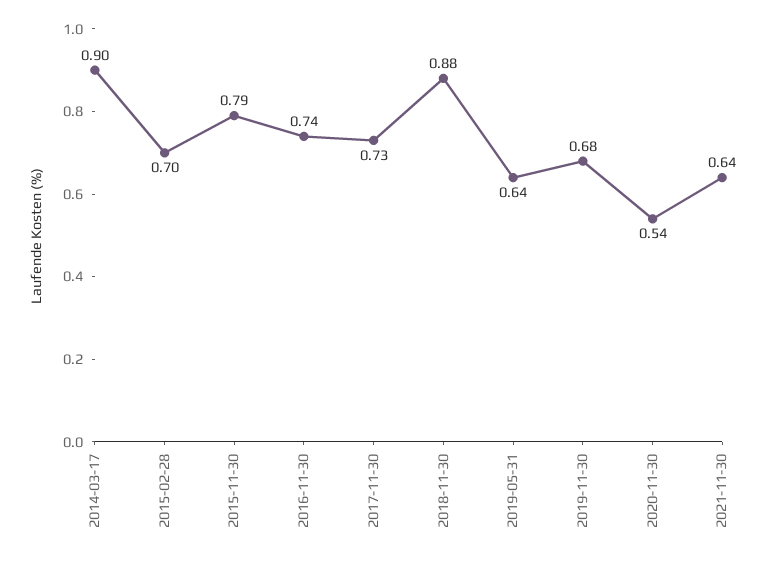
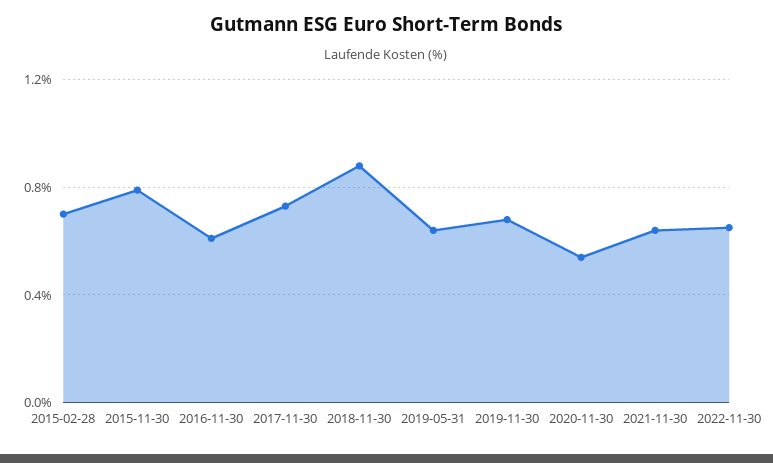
2014-03-17: 0.9 -> none
2016-11-30: 0.74 -> 0.6
2022-11-30: none -> 0.65

